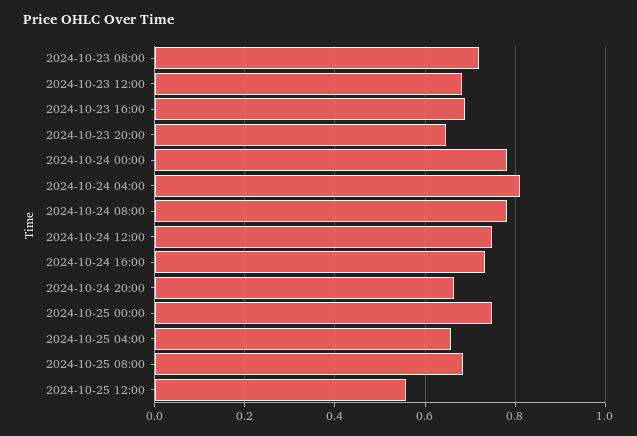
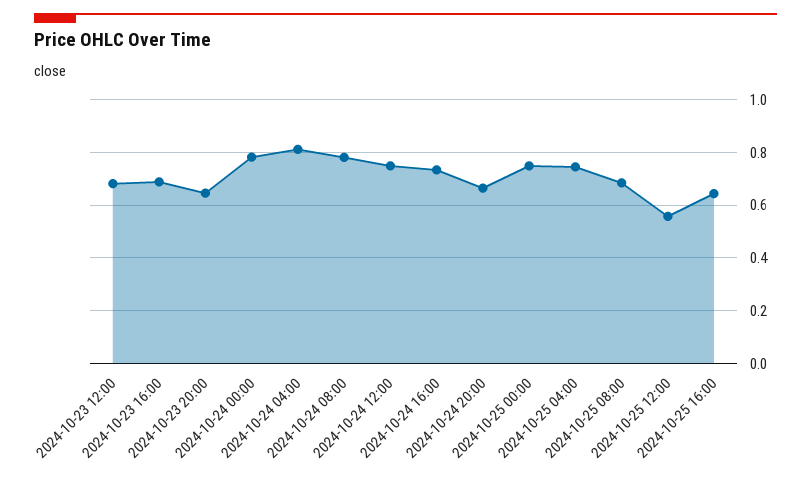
2024-10-23 08:00: 0.72 -> none
2024-10-25 04:00: 0.66 -> 0.75
2024-10-25 16:00: none -> 0.65

